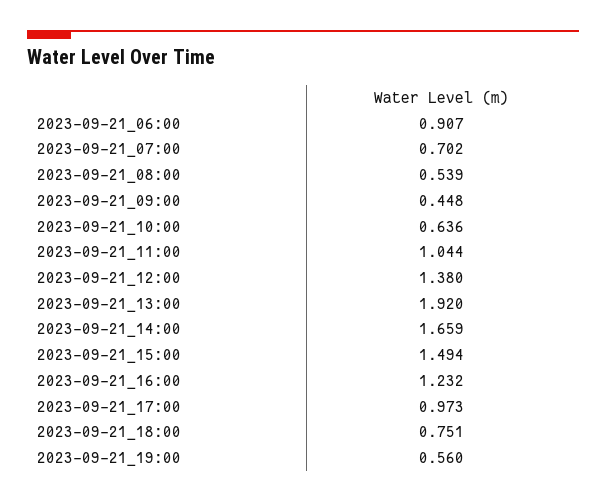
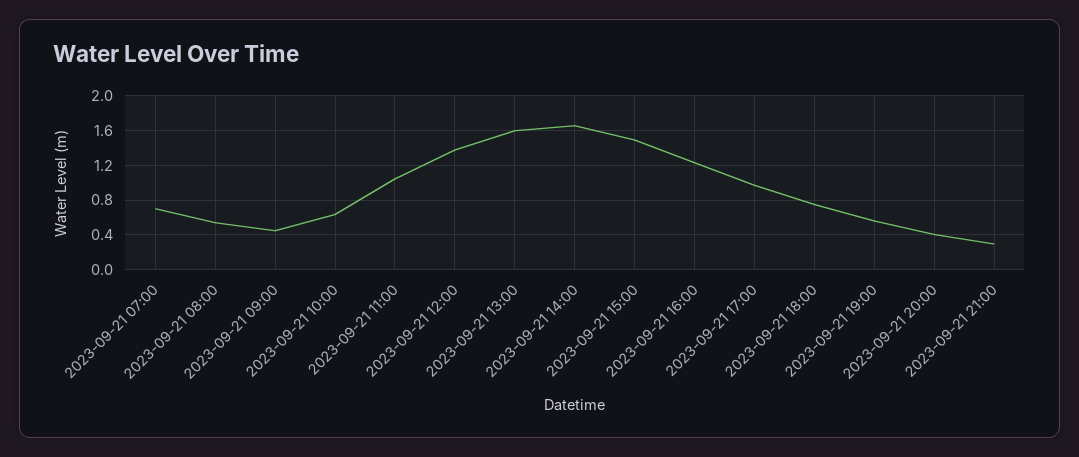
2023-09-21_06:00: 0.907 -> none
2023-09-21_13:00: 1.92 -> 1.6
2023-09-21 20:00: none -> 0.4
2023-09-21 21:00: none -> 0.3

